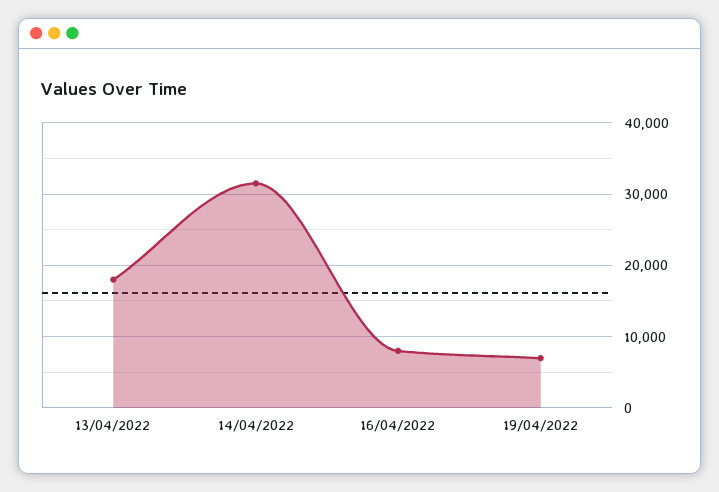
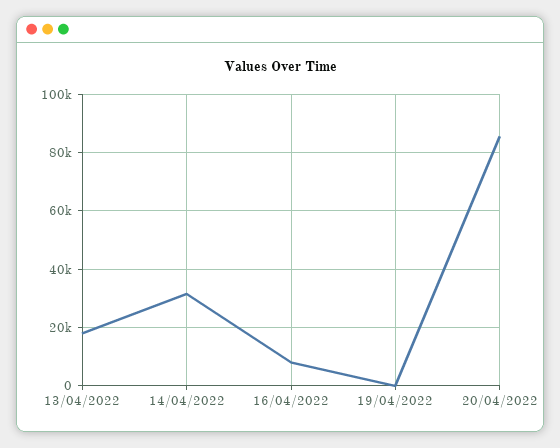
19/04/2022: 7000 -> 0
20/04/2022: none -> 85000

